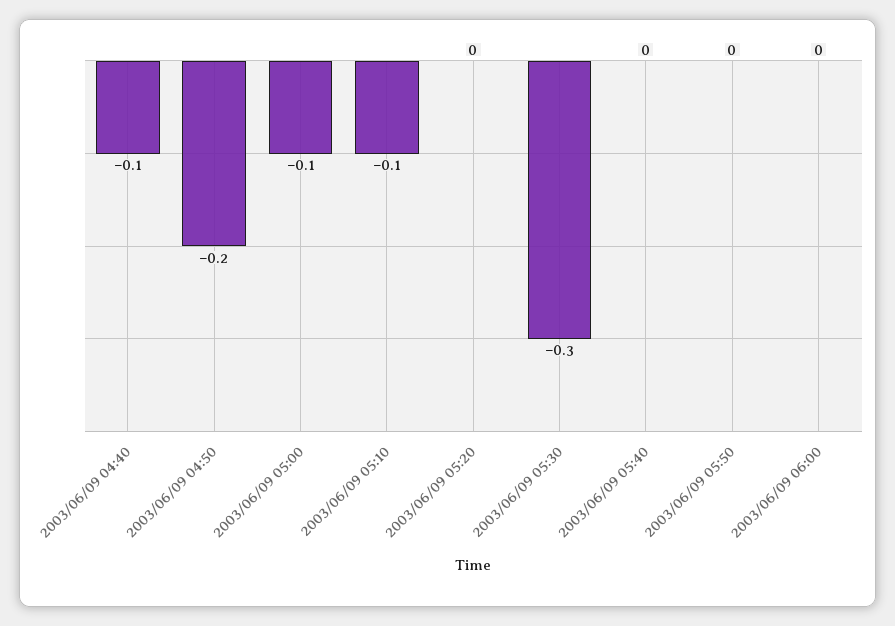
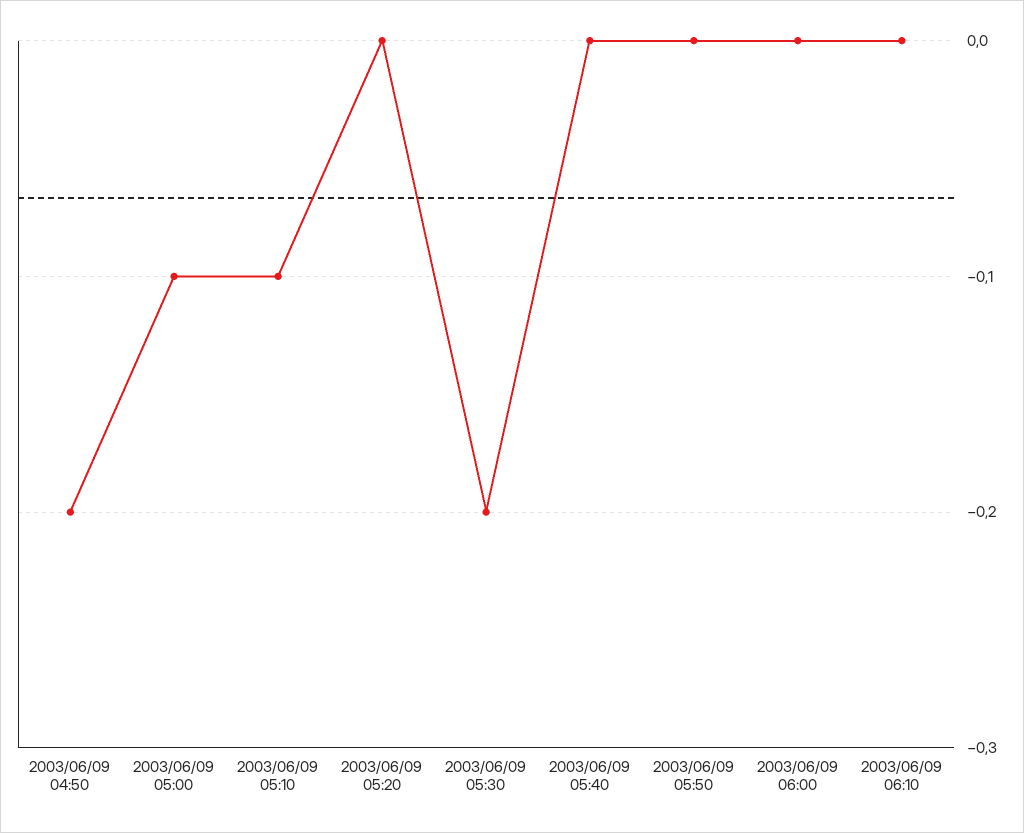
2003/06/09 04:40: -0.1 -> none
2003/06/09 05:30: -0.3 -> -0.2
2003/06/09 06:10: none -> 0

